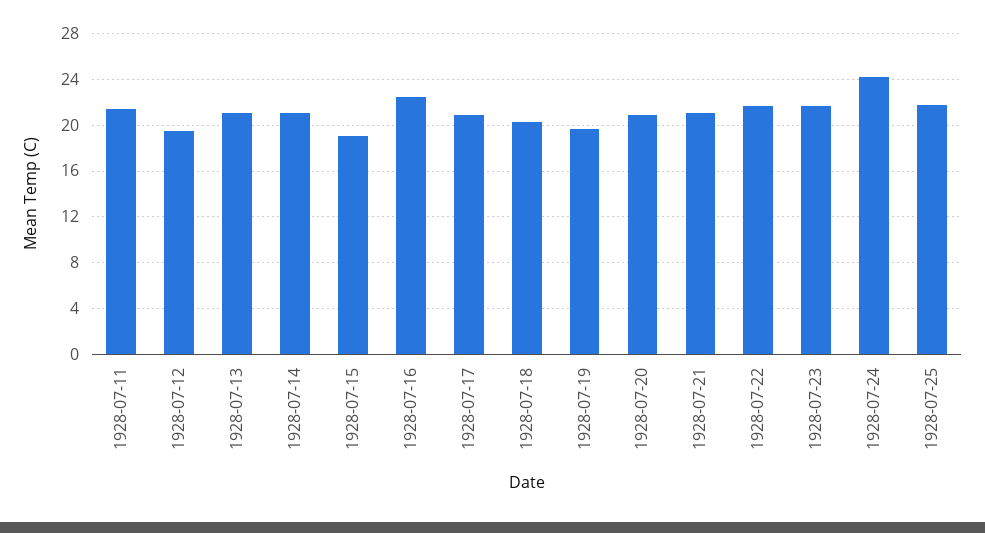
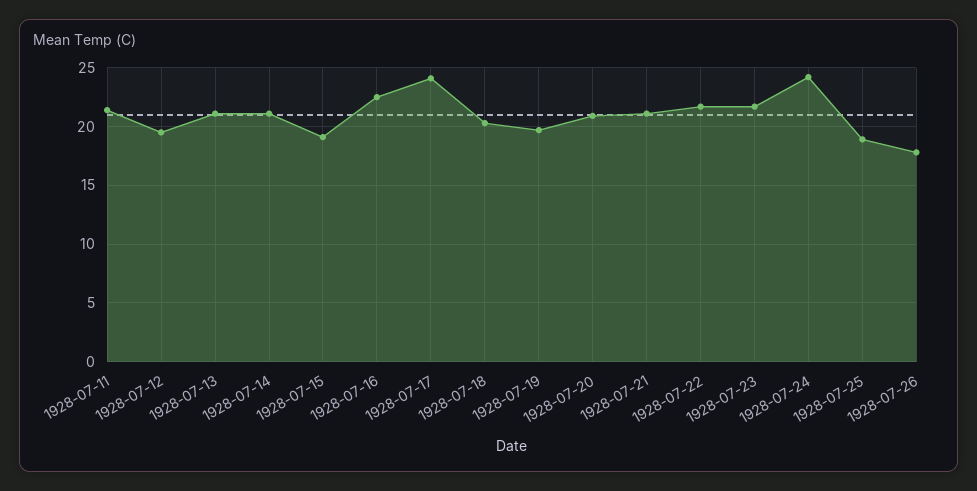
1928-07-17: 21 -> 24
1928-07-25: 22 -> 19
1928-07-26: none -> 18

